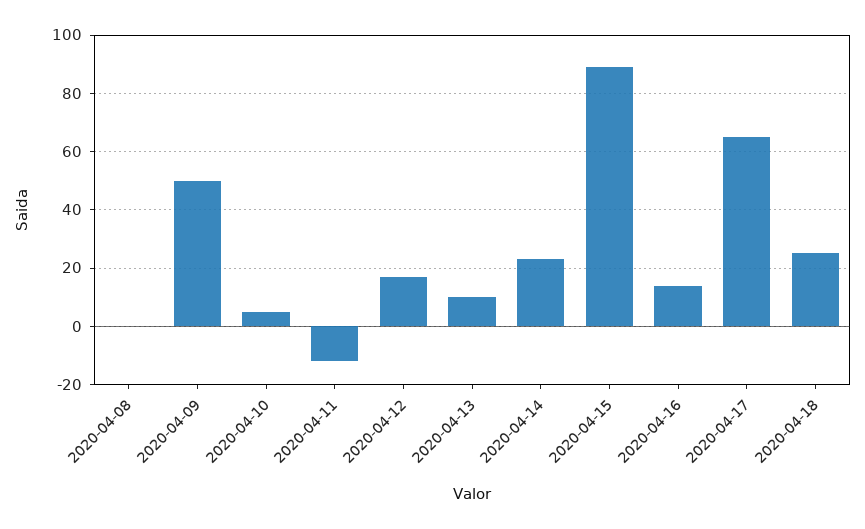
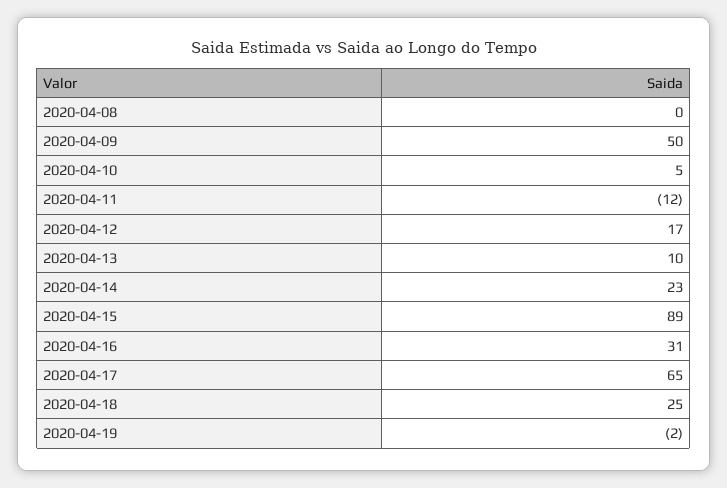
2020-04-16: 15 -> 31
2020-04-19: none -> -2

